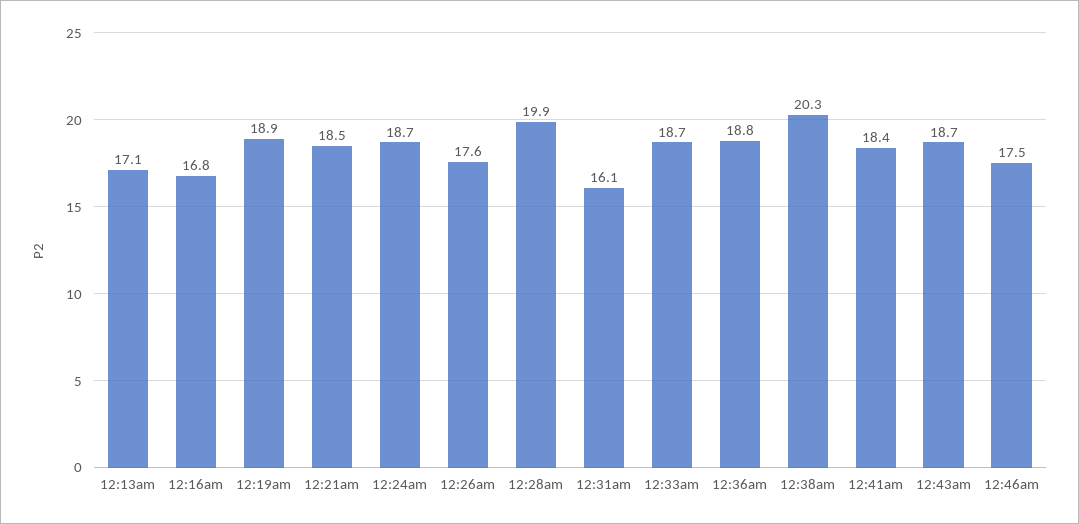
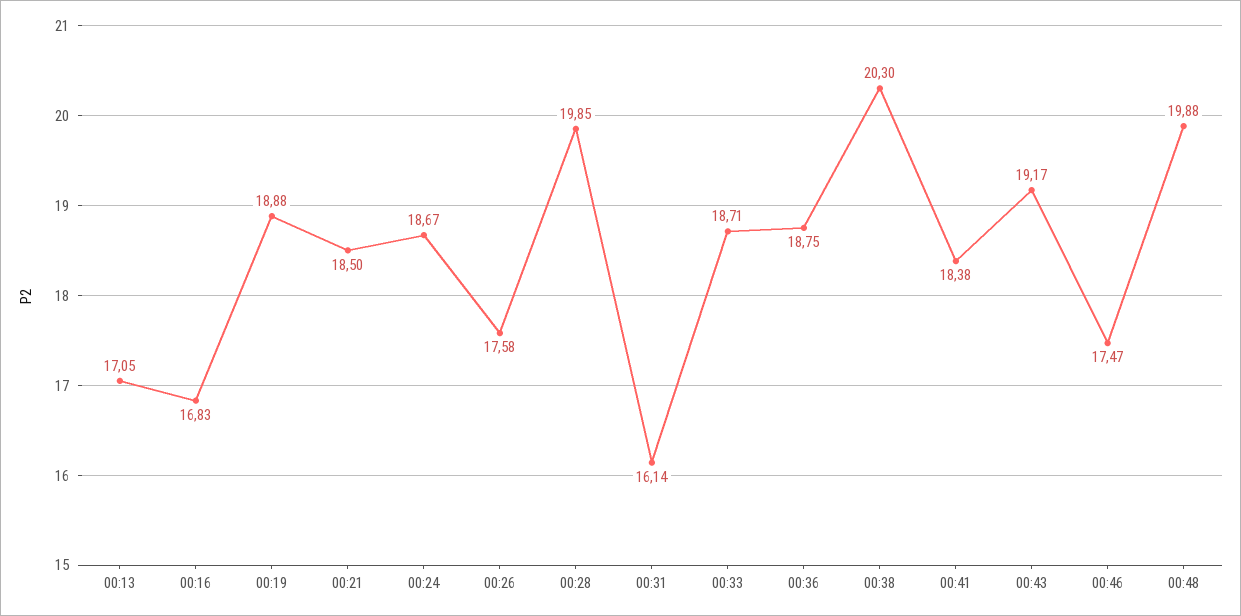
12:43am: 18.7 -> 19.17
00:48: none -> 19.88

